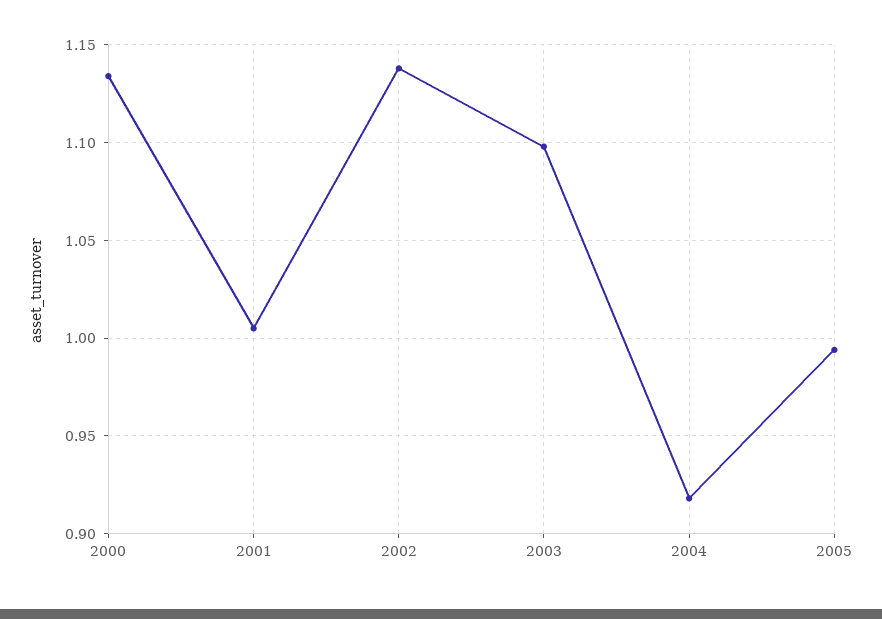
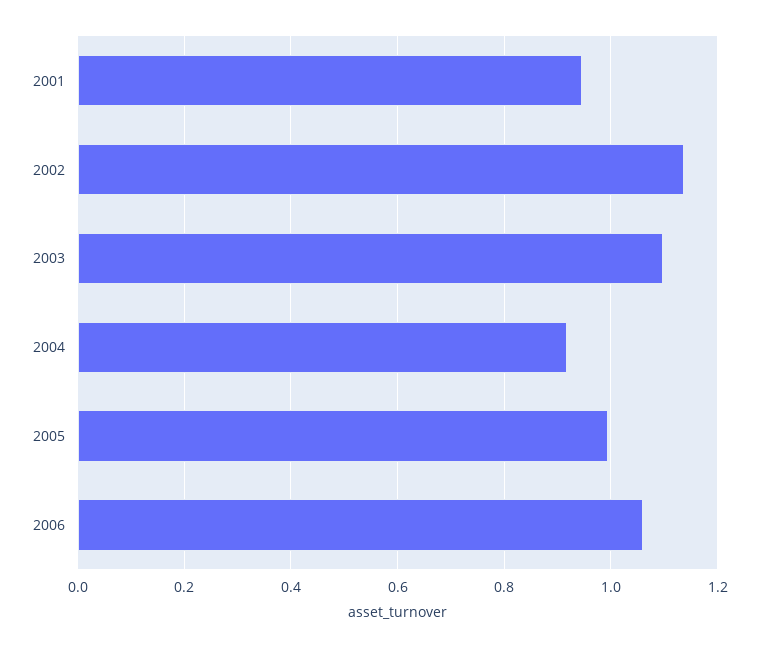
2000: 1.135 -> none
2001: 1.005 -> 0.94
2006: none -> 1.06

